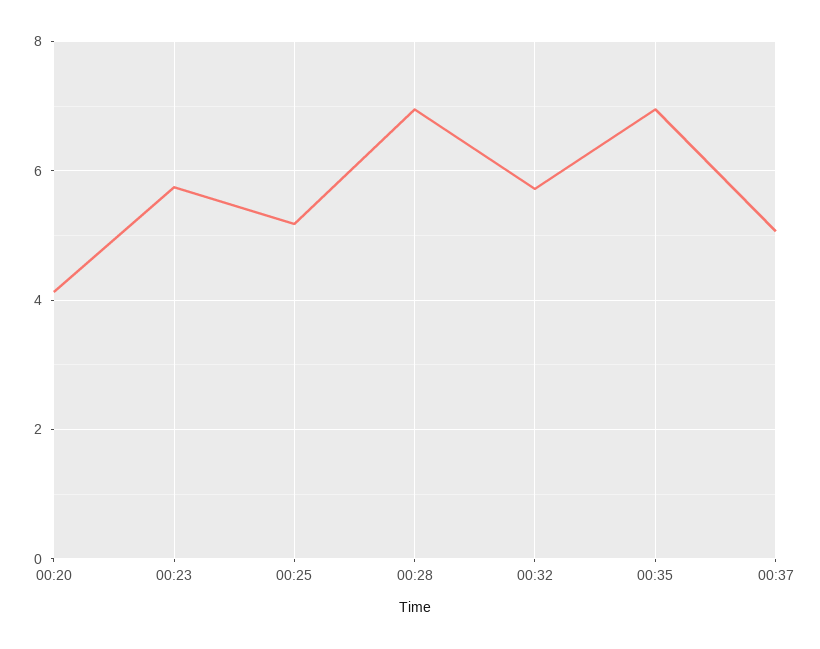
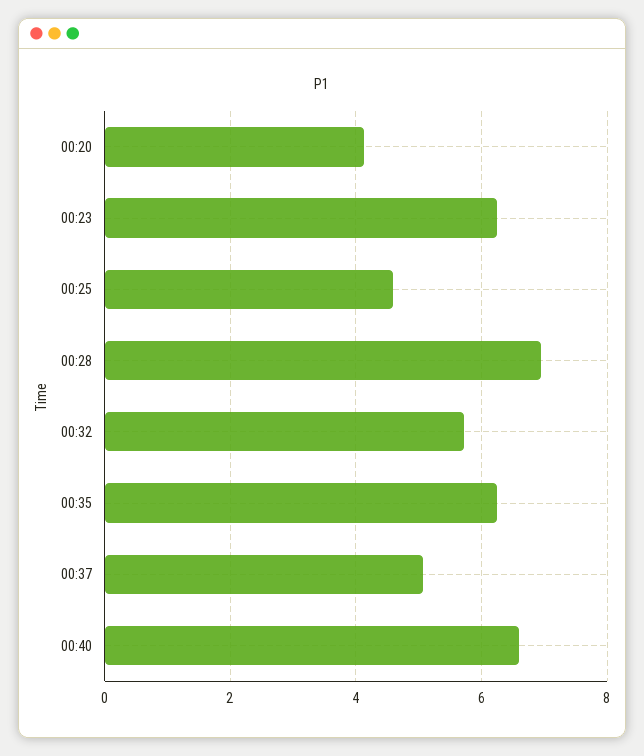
00:23: 5.8 -> 6.2
00:25: 5.2 -> 4.6
00:35: 7 -> 6.2
00:40: none -> 6.6

